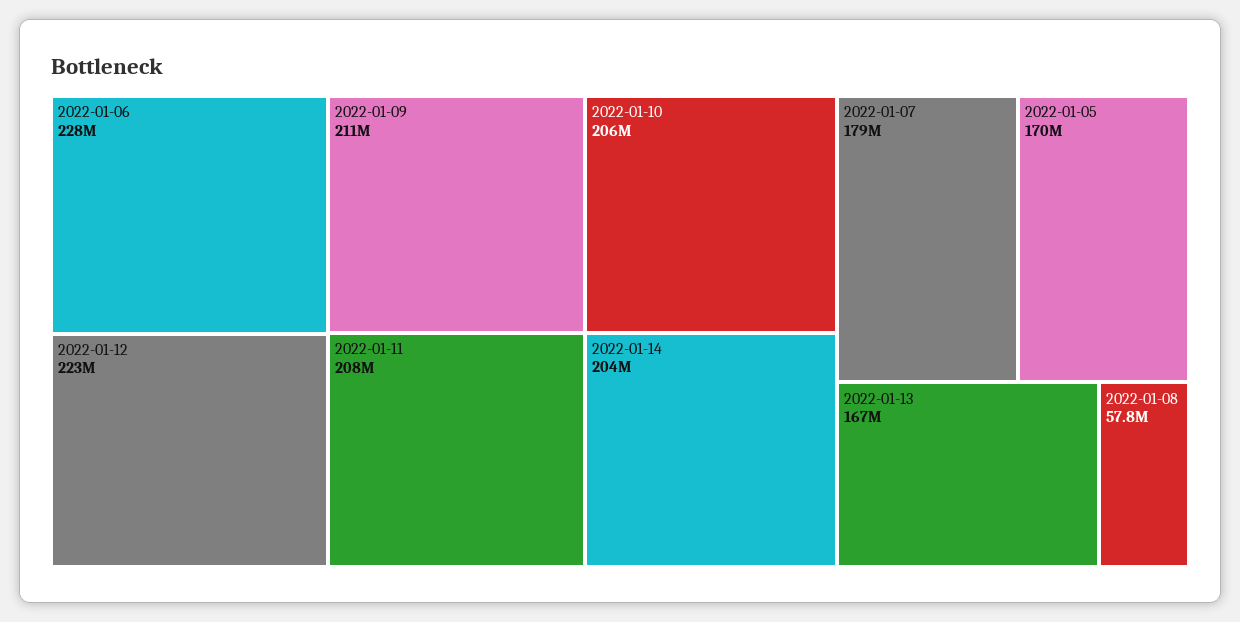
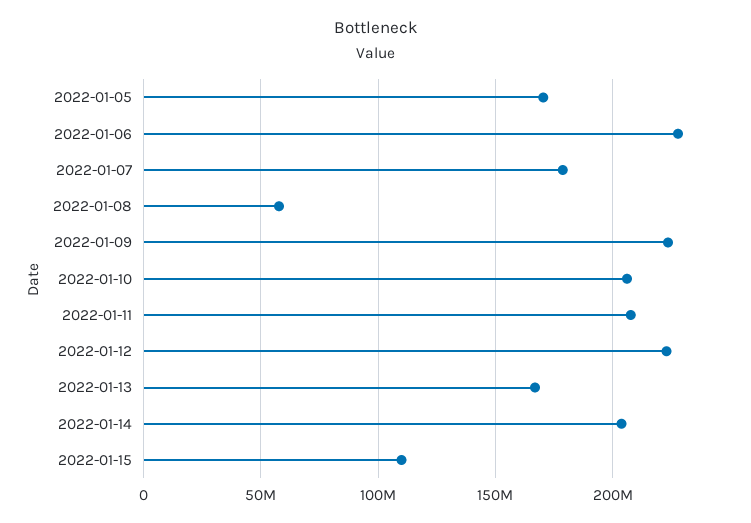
2022-01-09: 211000000 -> 225000000
2022-01-15: none -> 110000000

